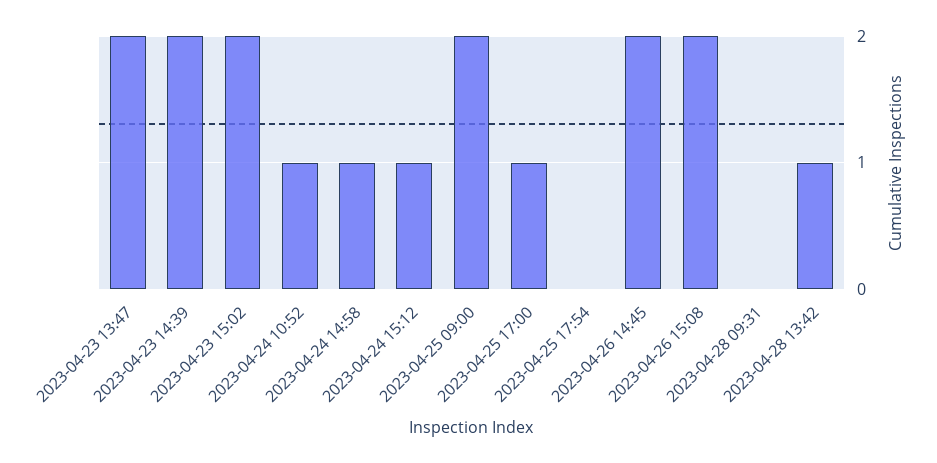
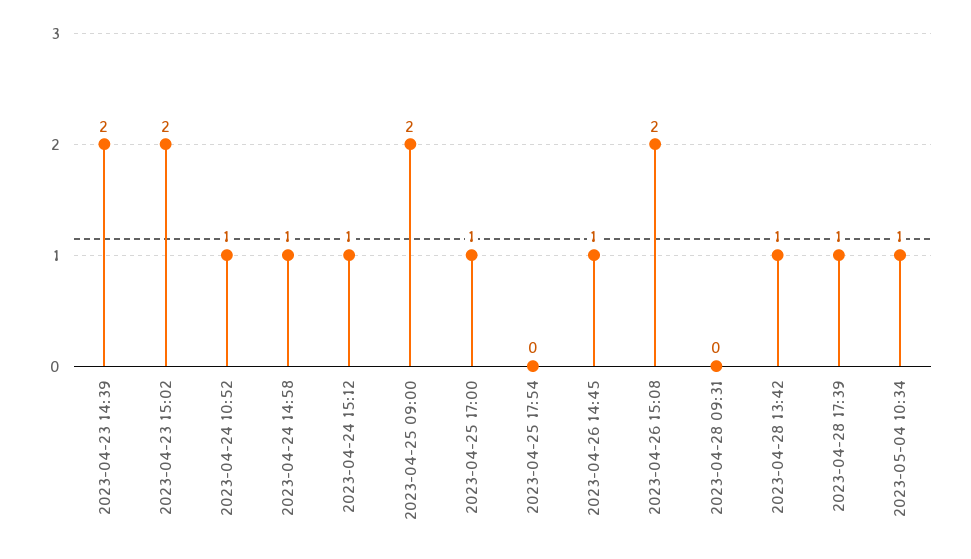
2023-04-23 13:47: 2 -> none
2023-04-26 14:45: 2 -> 1
2023-04-28 17:39: none -> 1
2023-05-04 10:34: none -> 1

